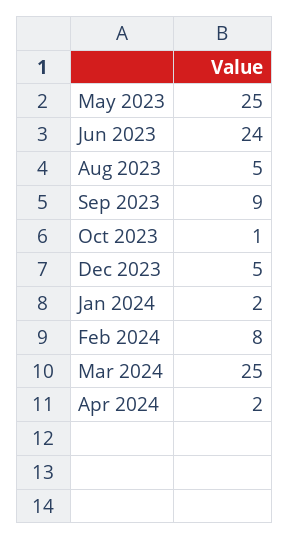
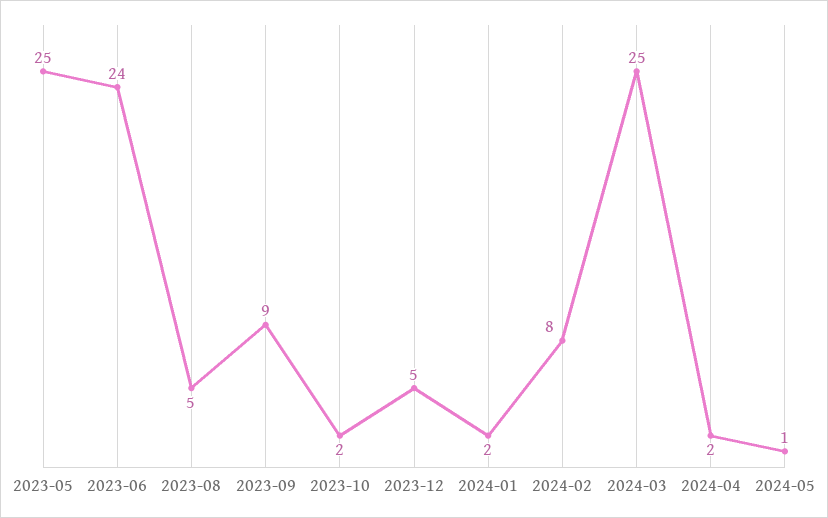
Oct 2023: 1 -> 2
2024-05: none -> 1

